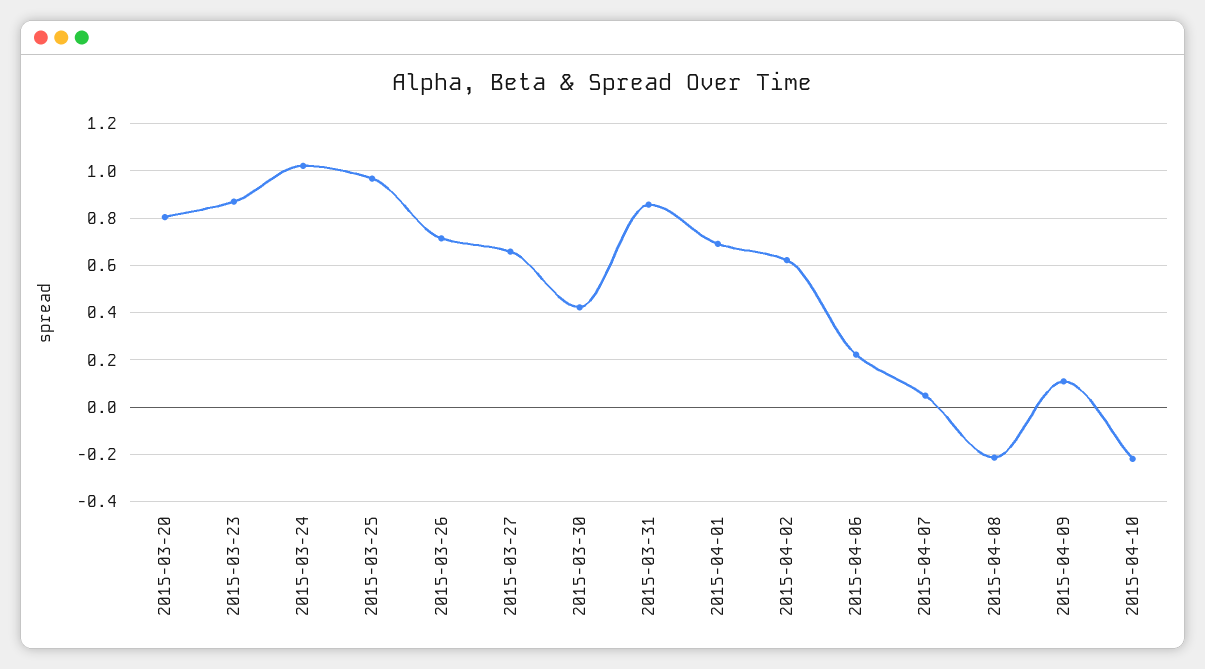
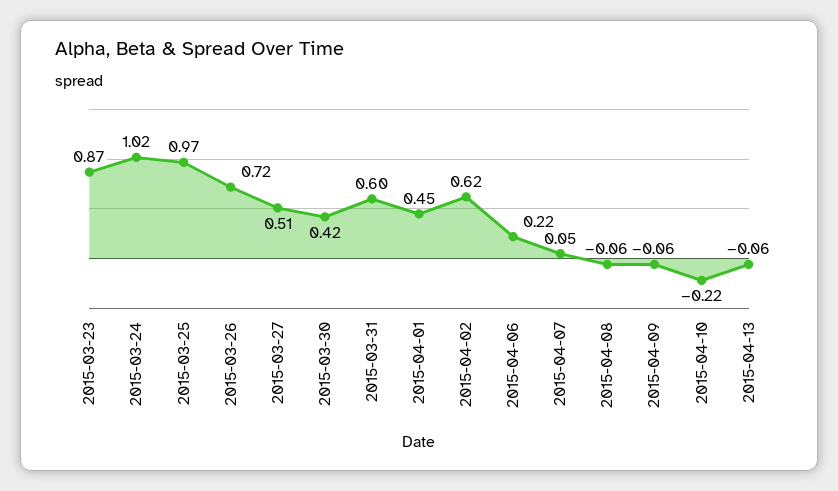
2015-03-20: 0.8 -> none
2015-03-27: 0.65 -> 0.51
2015-03-31: 0.85 -> 0.6
2015-04-01: 0.7 -> 0.45
2015-04-08: -0.2 -> -0.06
2015-04-09: 0.1 -> -0.06
2015-04-13: none -> -0.06

